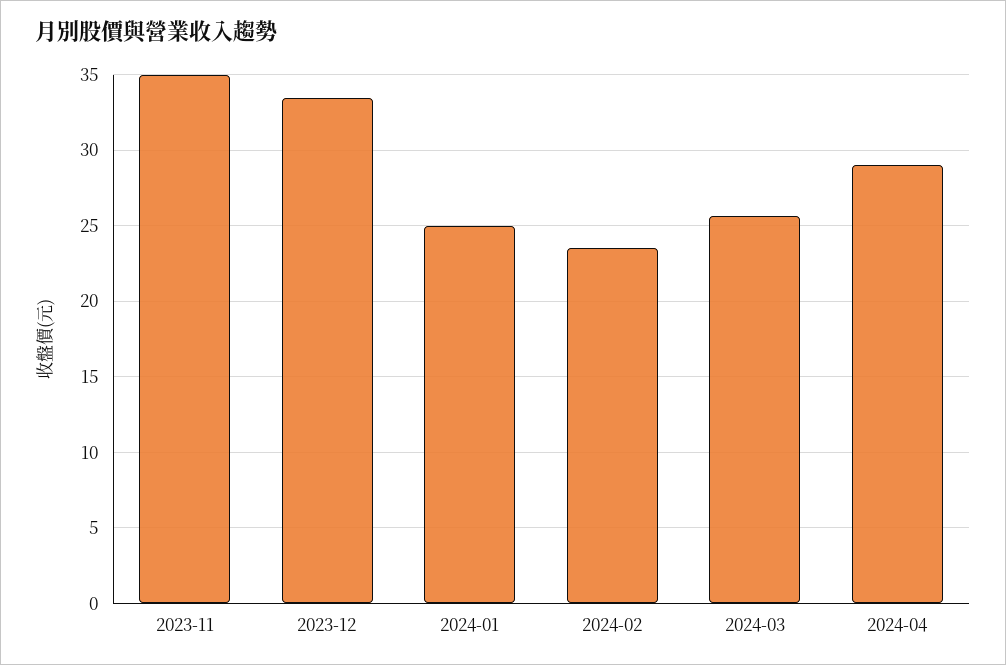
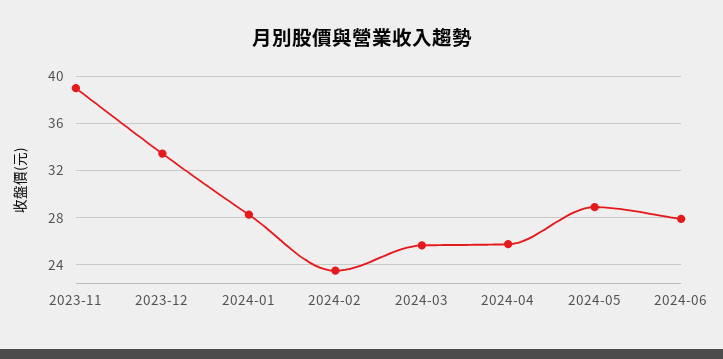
2023-11: 35 -> 39
2024-01: 25 -> 28
2024-04: 29 -> 26
2024-05: none -> 29
2024-06: none -> 28

